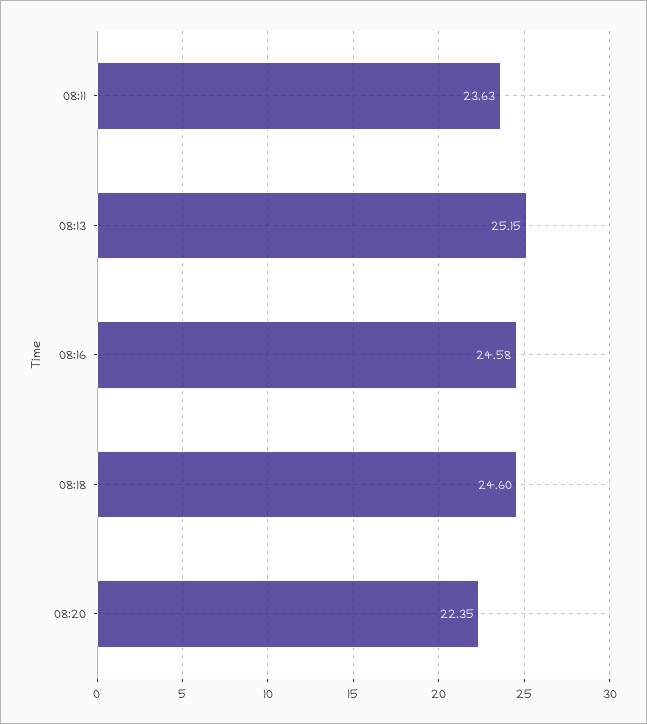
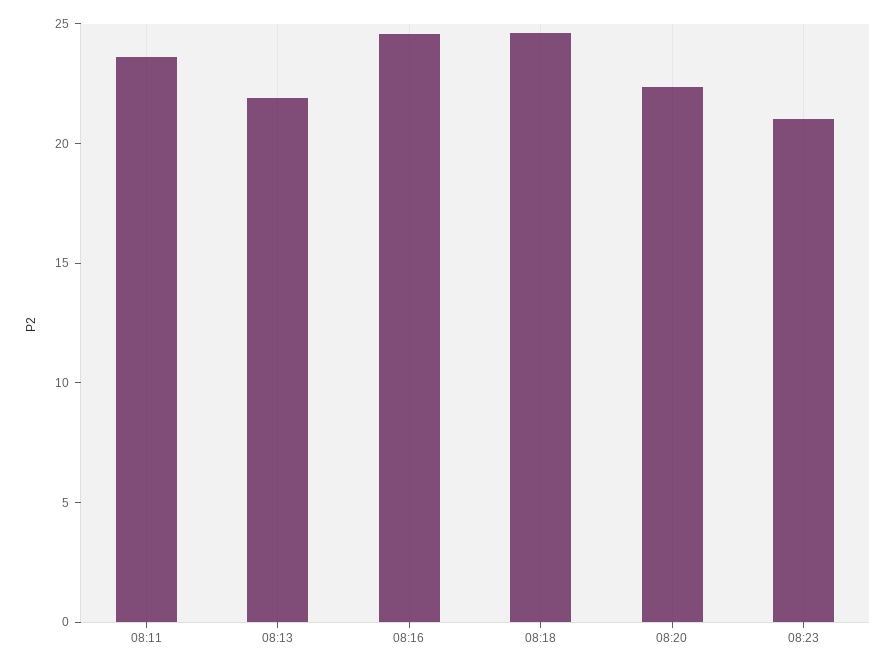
08:13: 25.15 -> 22
08:23: none -> 21

